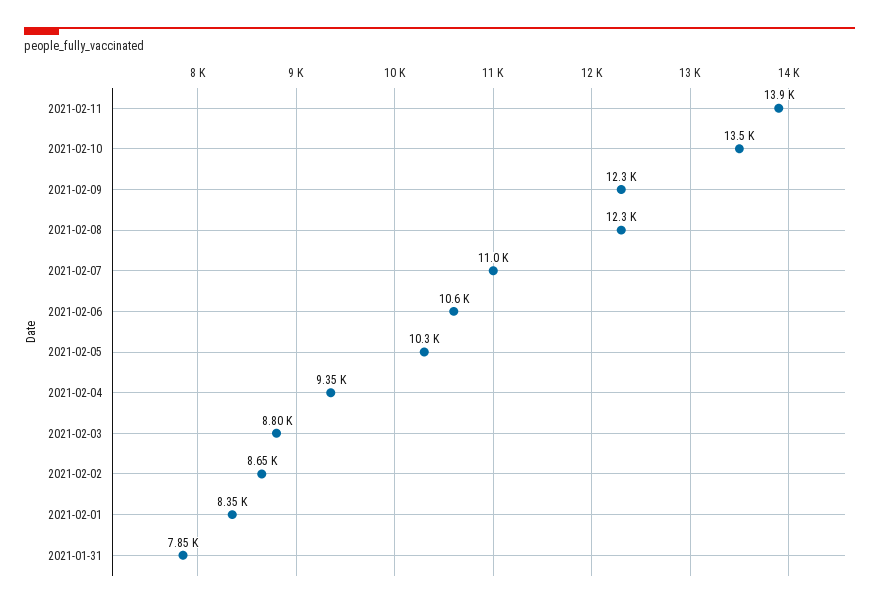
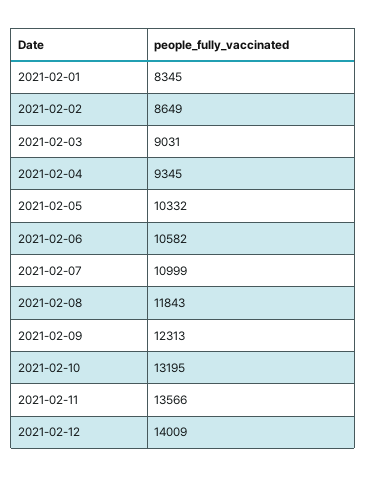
2021-02-11: 13900 -> 13566
2021-02-10: 13500 -> 13195
2021-02-08: 12300 -> 11843
2021-02-03: 8800 -> 9031
2021-01-31: 7850 -> none
2021-02-12: none -> 14009

